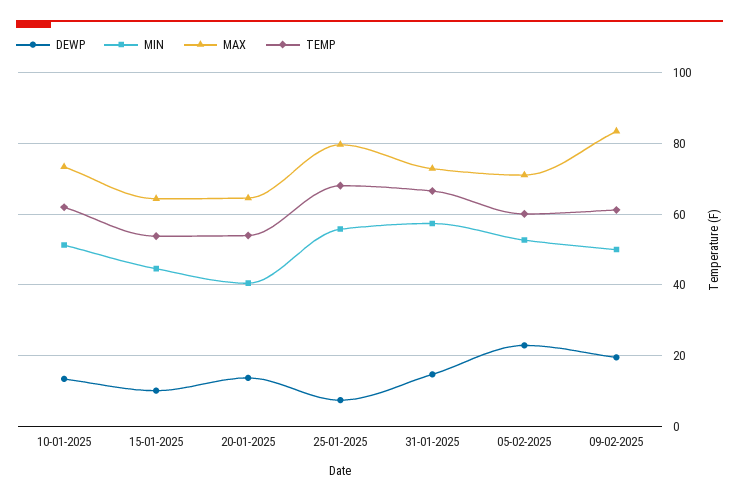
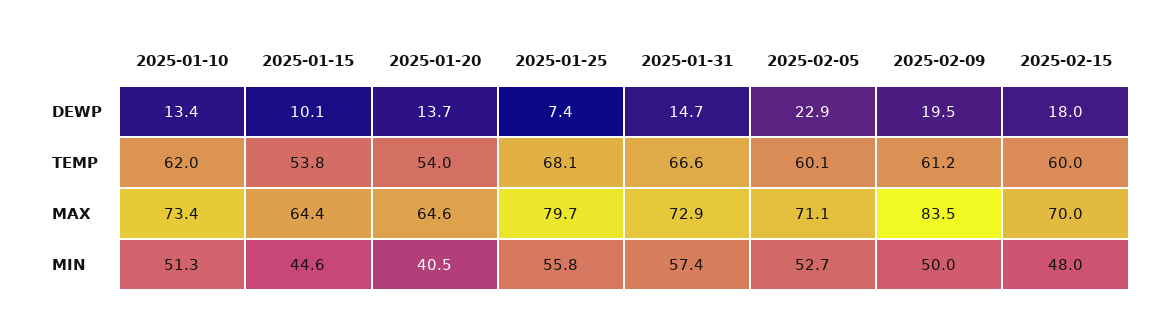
DEWP, 2025-02-15: none -> 18
TEMP, 2025-02-15: none -> 60
MAX, 2025-02-15: none -> 70
MIN, 2025-02-15: none -> 48

